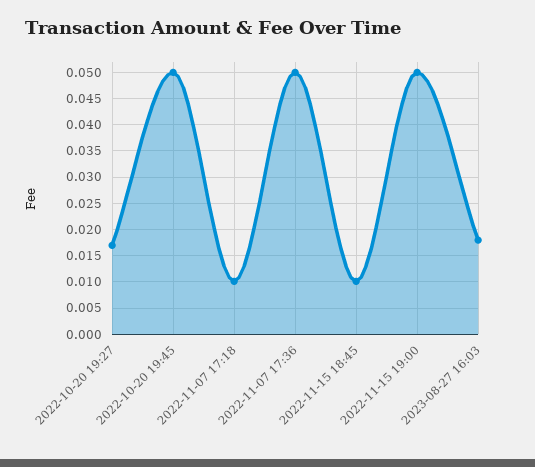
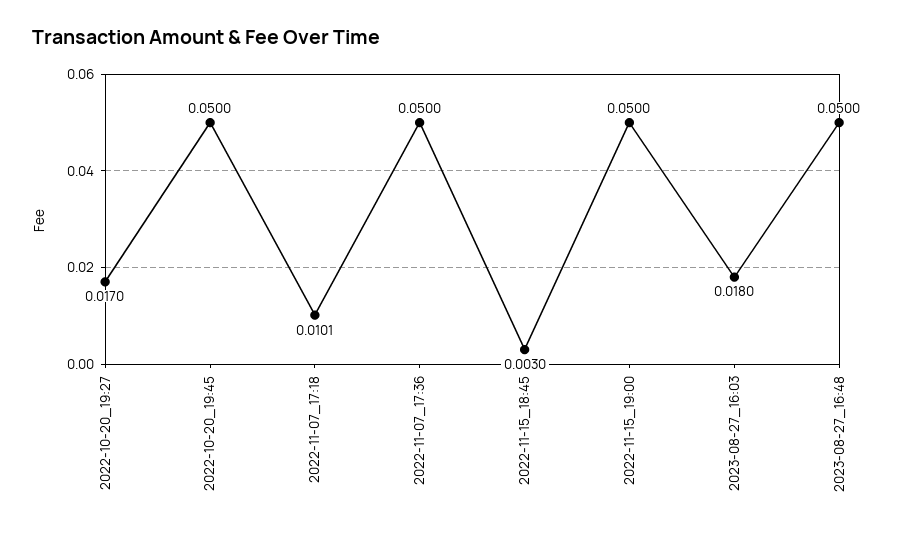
2022-11-15 18:45: 0.01 -> 0.003
2023-08-27_16:48: none -> 0.05

